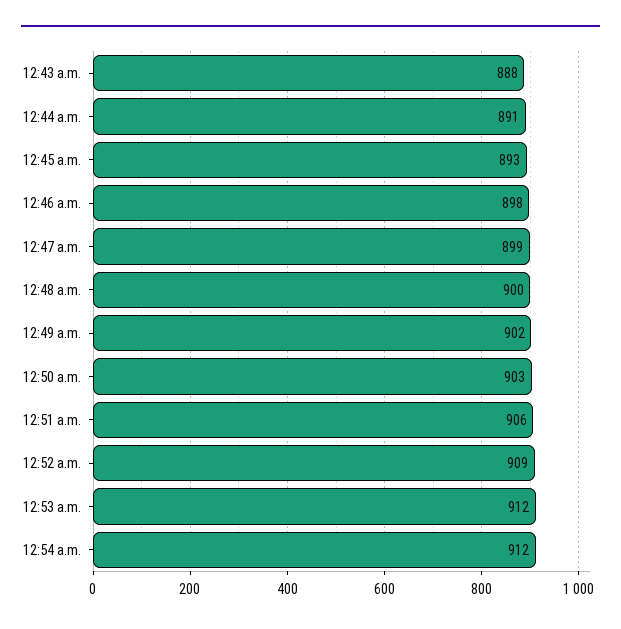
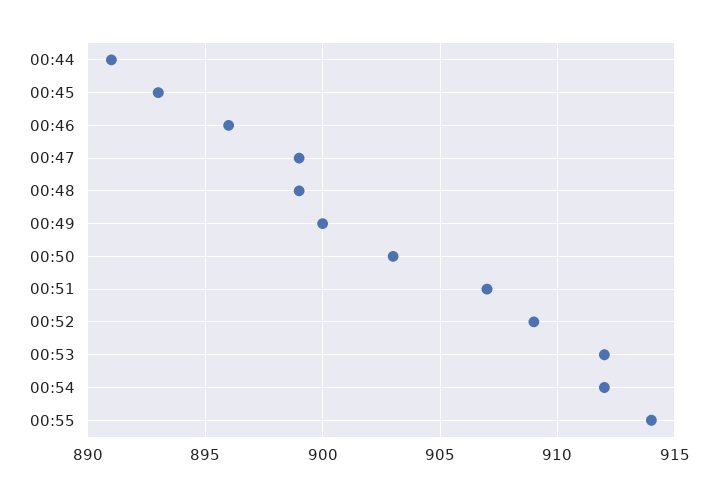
12:43 a.m.: 888 -> none
12:46 a.m.: 898 -> 896
12:48 a.m.: 900 -> 899
12:49 a.m.: 902 -> 900
12:51 a.m.: 906 -> 907
00:55: none -> 914

